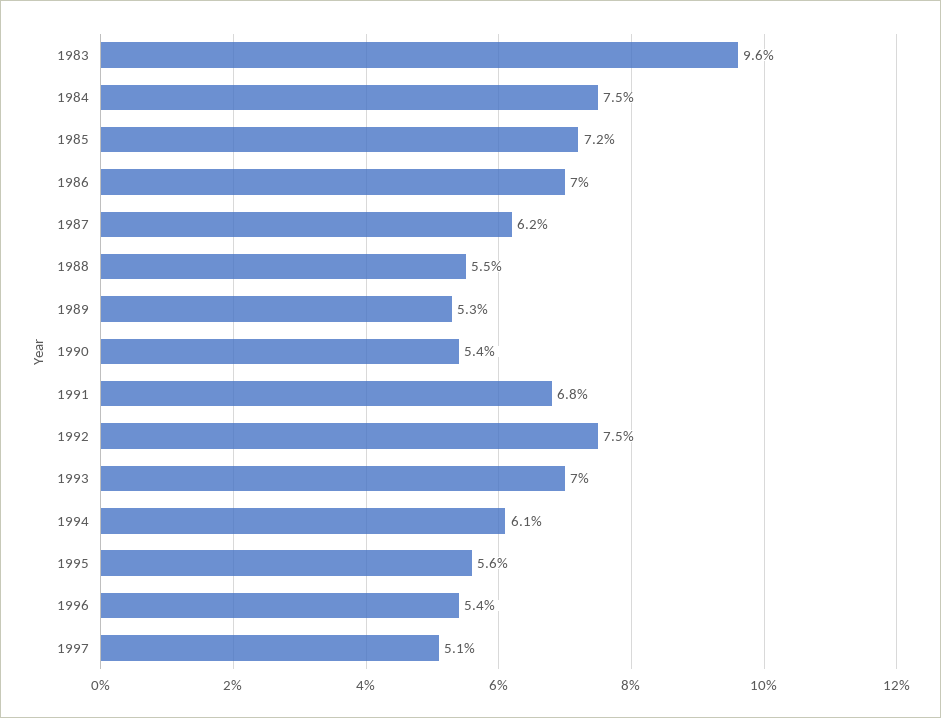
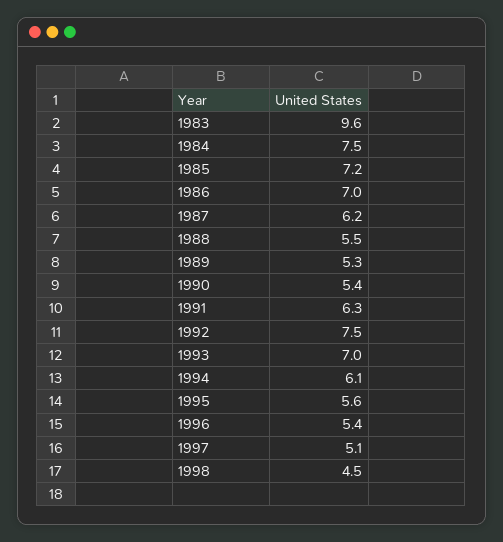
1991: 6.8 -> 6.3
1998: none -> 4.5

